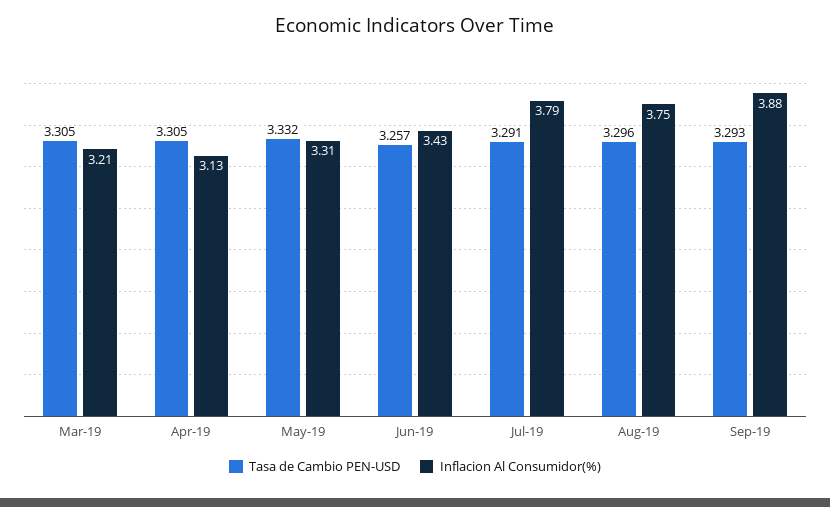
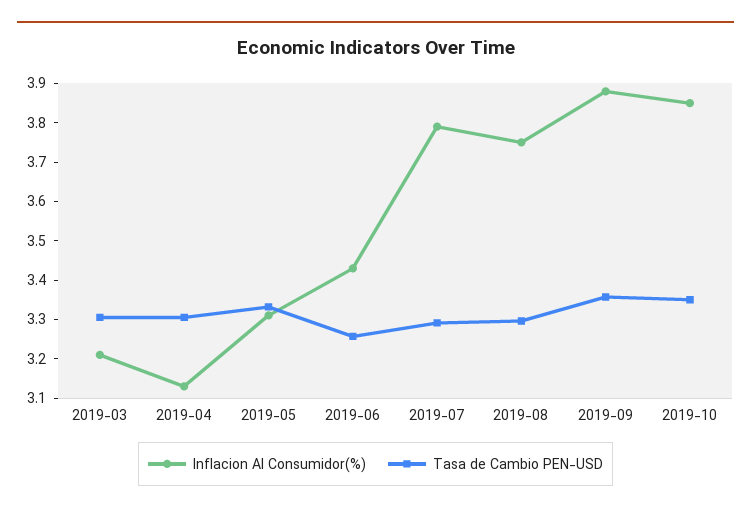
Tasa de Cambio PEN-USD, Sep-19: 3.293 -> 3.35
Inflacion Al Consumidor(%), 2019-10: none -> 3.85
Tasa de Cambio PEN-USD, 2019-10: none -> 3.35

